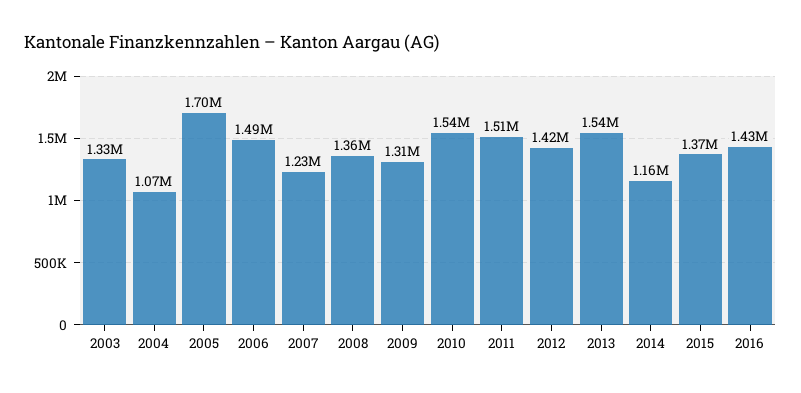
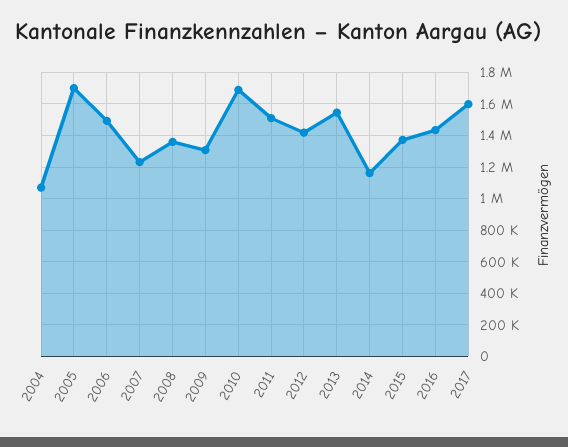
2003: 1330000 -> none
2010: 1540000 -> 1700000
2017: none -> 1600000

